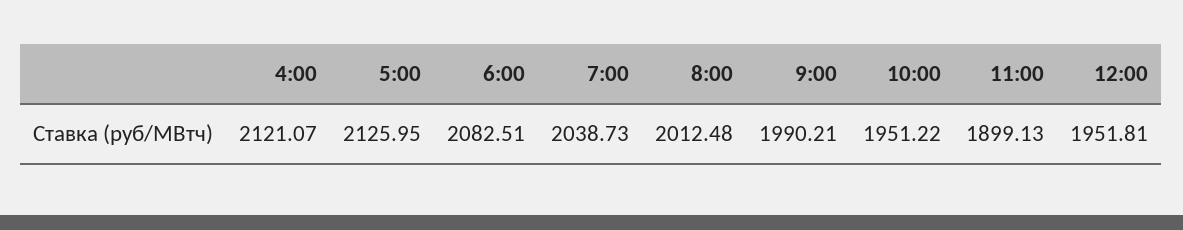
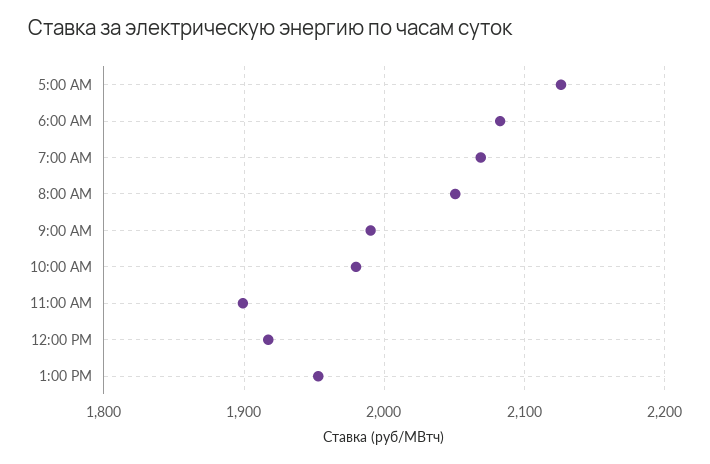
4:00: 2121.07 -> none
7:00: 2038.73 -> 2070
8:00: 2012.48 -> 2050
10:00: 1951.22 -> 1980
12:00: 1951.81 -> 1920
1:00 PM: none -> 1950

